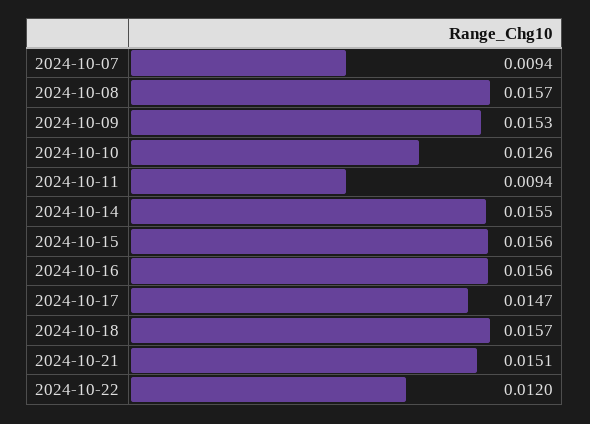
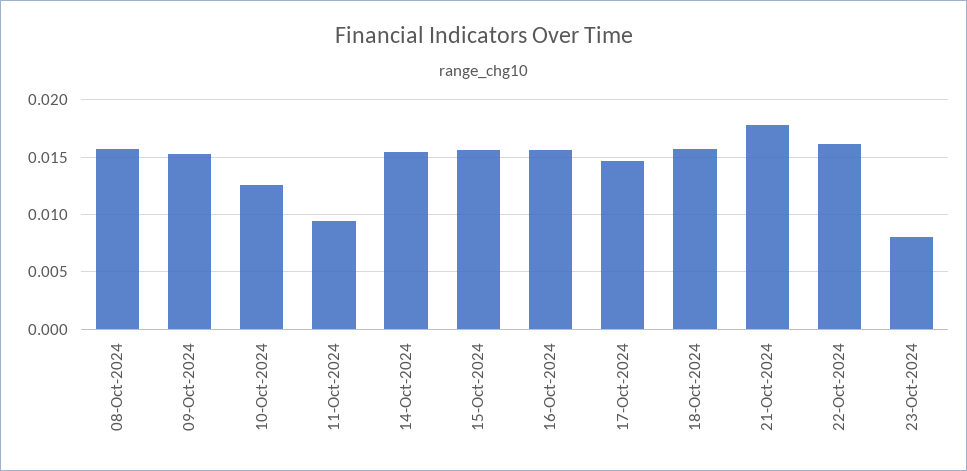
2024-10-07: 0.0094 -> none
2024-10-21: 0.0151 -> 0.018
2024-10-22: 0.012 -> 0.016
23-Oct-2024: none -> 0.008

